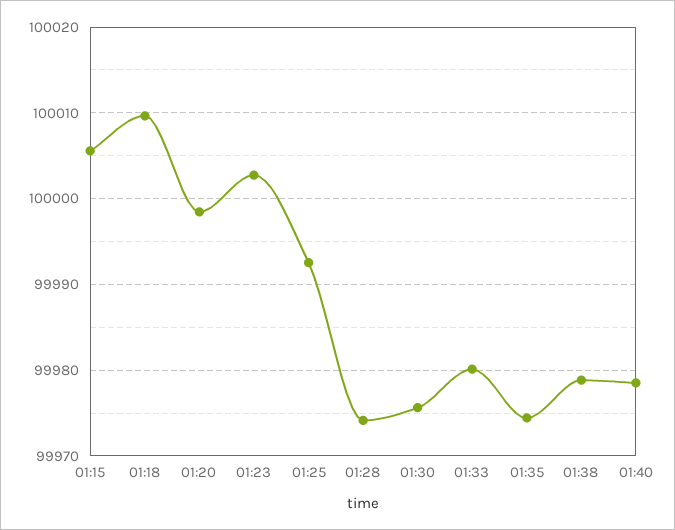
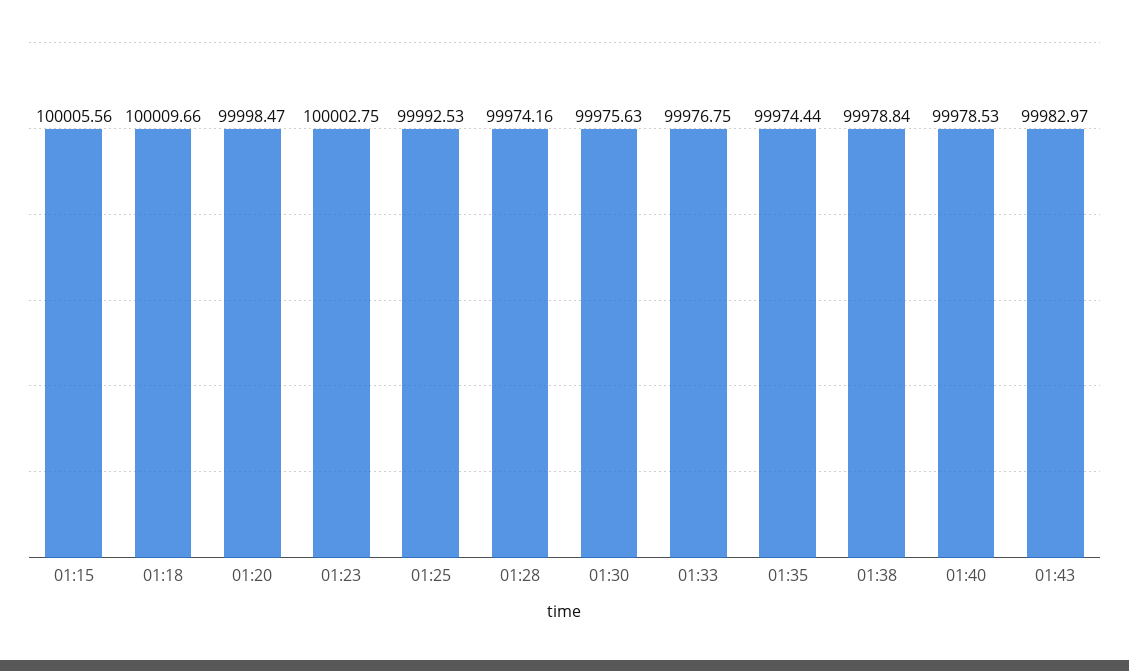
01:33: 99980 -> 99976.75
01:43: none -> 99982.97

